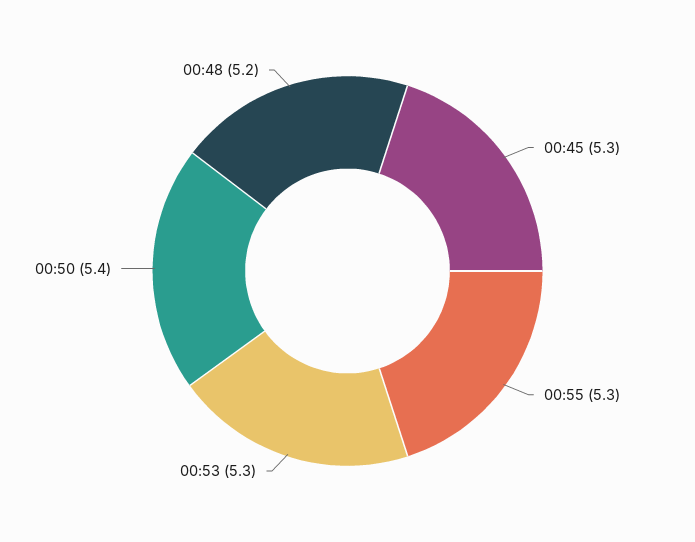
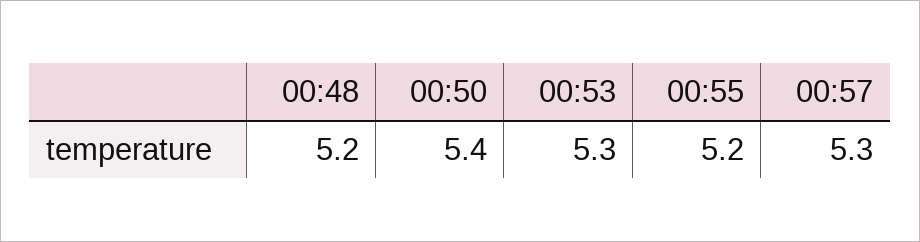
00:45: 5.3 -> none
00:55: 5.3 -> 5.2
00:57: none -> 5.3

